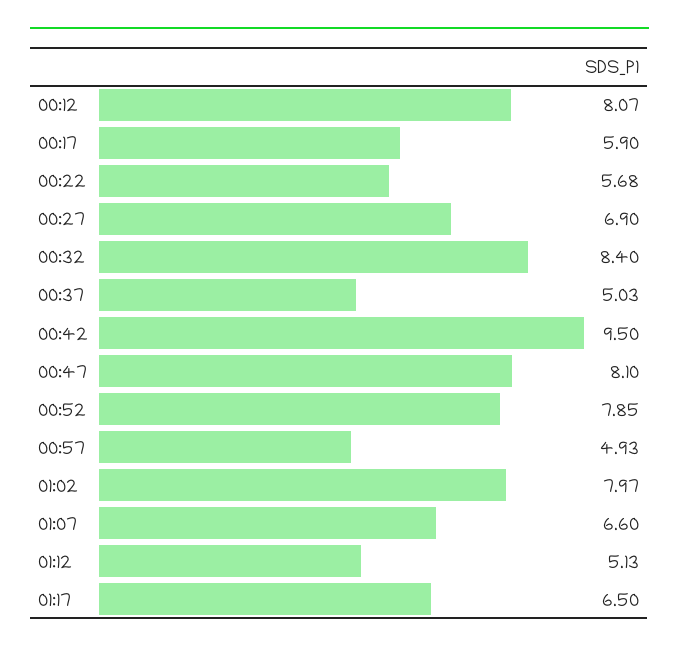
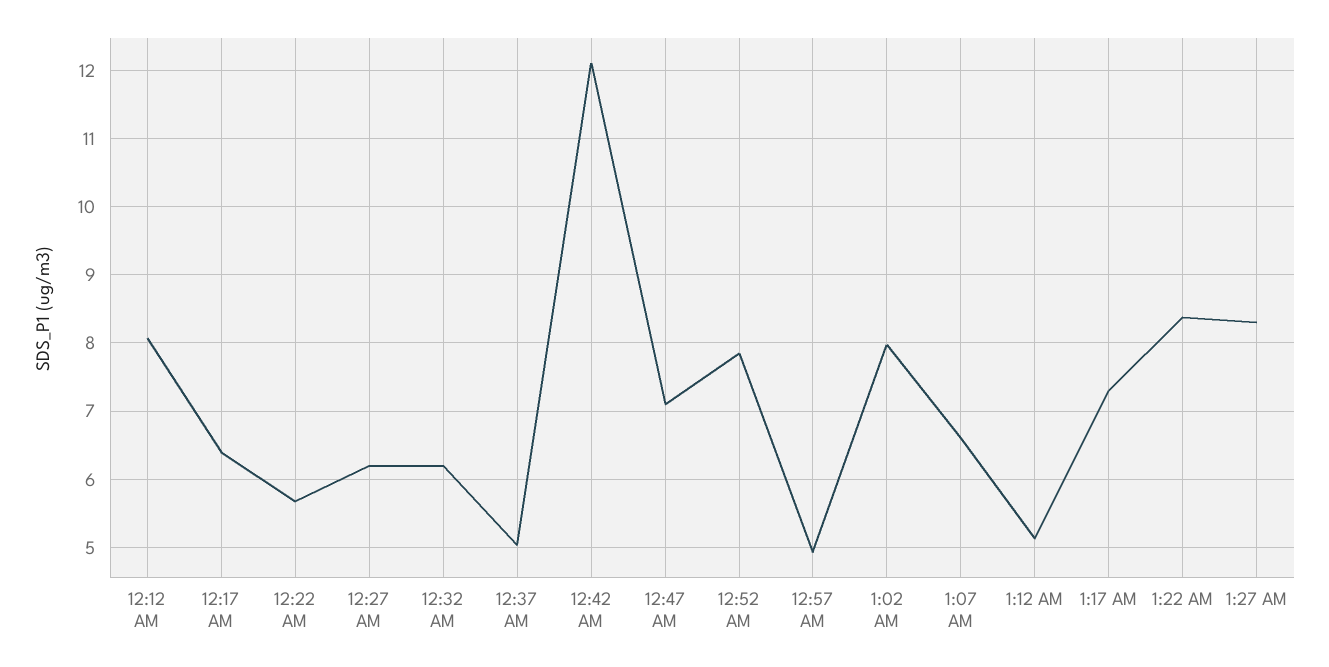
00:17: 5.9 -> 6.4
00:27: 6.9 -> 6.2
00:32: 8.4 -> 6.2
00:42: 9.5 -> 12.1
00:47: 8.1 -> 7.1
01:17: 6.5 -> 7.3
1:22 AM: none -> 8.4
1:27 AM: none -> 8.3

